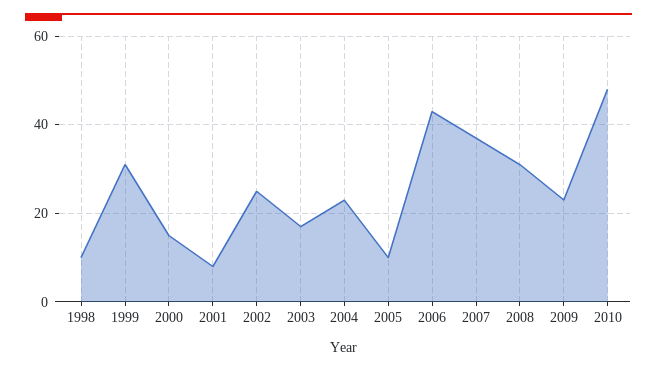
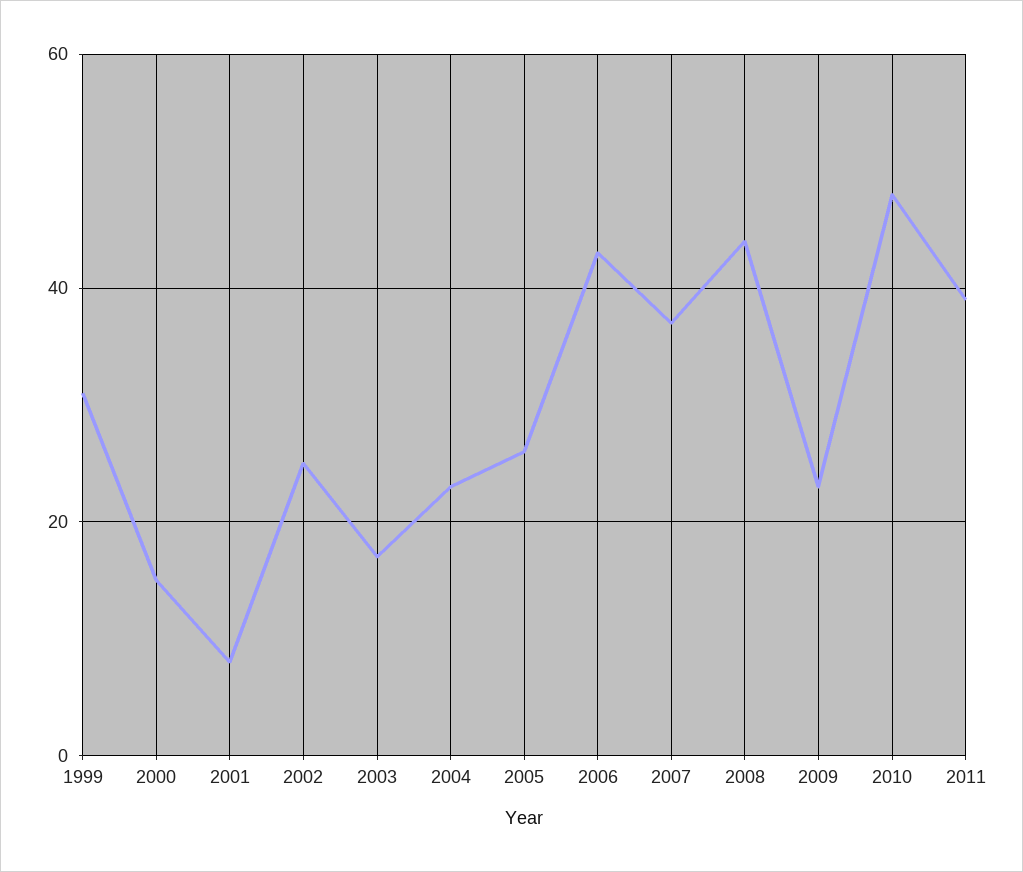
1998: 10 -> none
2005: 10 -> 25
2008: 30 -> 45
2011: none -> 40

